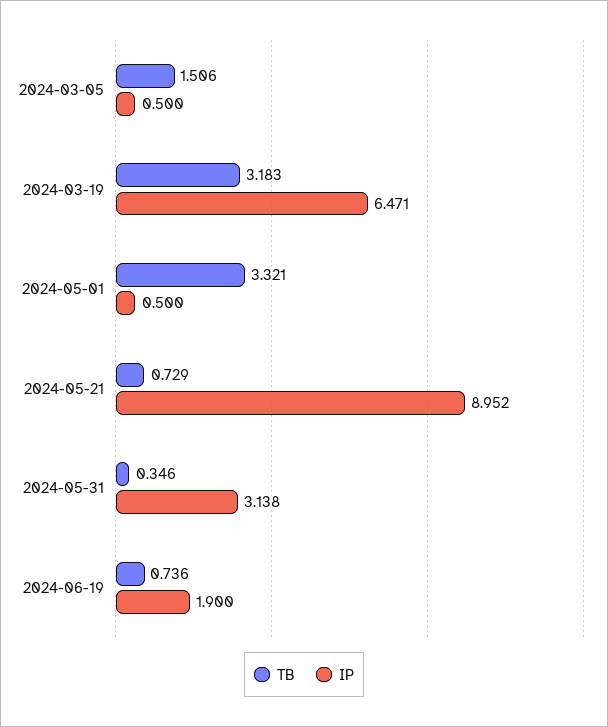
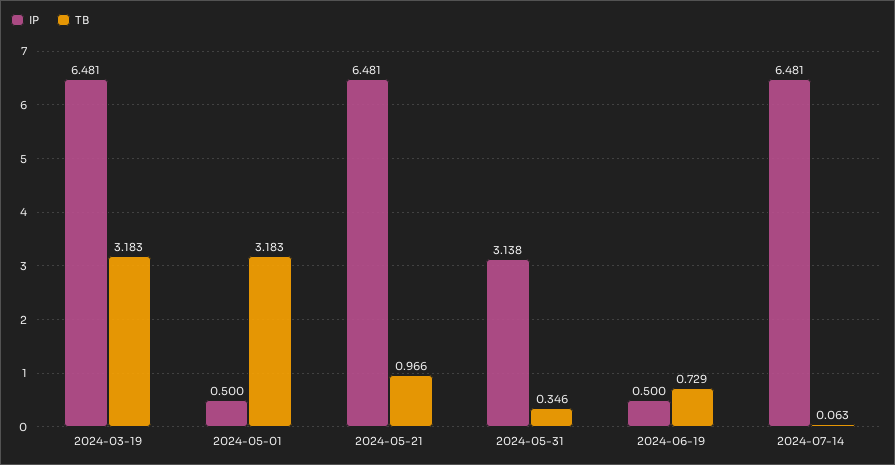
TB, 2024-03-05: 1.506 -> none
IP, 2024-03-05: 0.5 -> none
IP, 2024-03-19: 6.471 -> 6.481
TB, 2024-05-01: 3.321 -> 3.183
TB, 2024-05-21: 0.729 -> 0.966
IP, 2024-05-21: 8.952 -> 6.481
TB, 2024-06-19: 0.736 -> 0.729
IP, 2024-06-19: 1.9 -> 0.5
IP, 2024-07-14: none -> 6.481
TB, 2024-07-14: none -> 0.063

